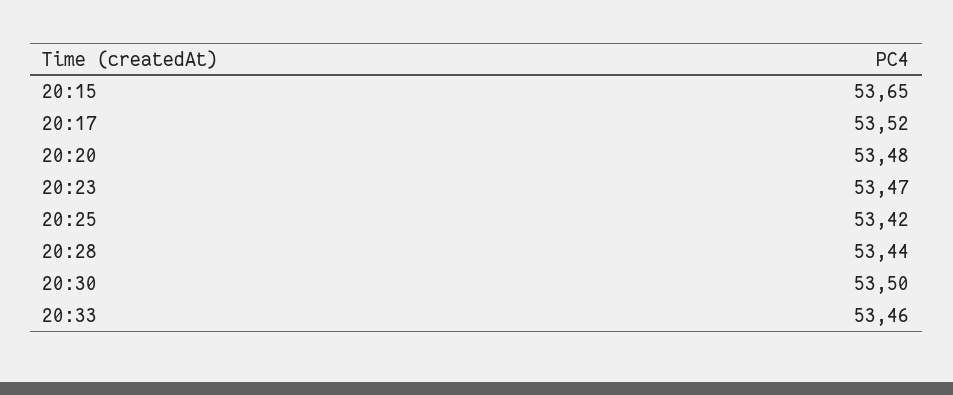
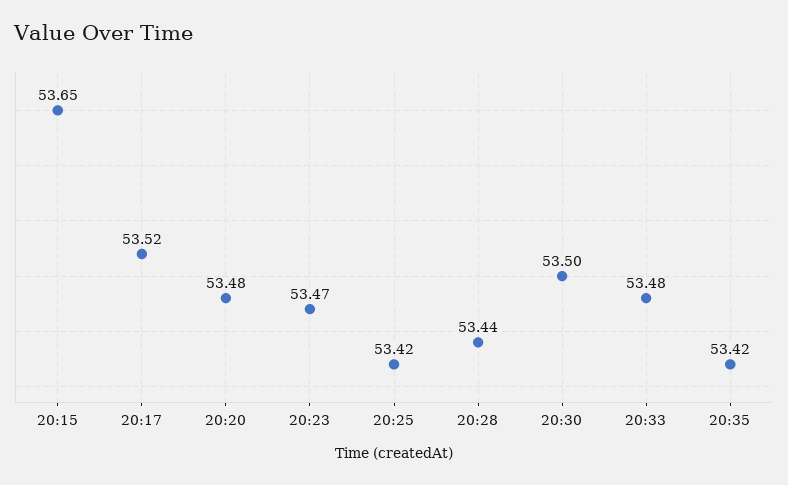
20:33: 53.46 -> 53.48
20:35: none -> 53.42

